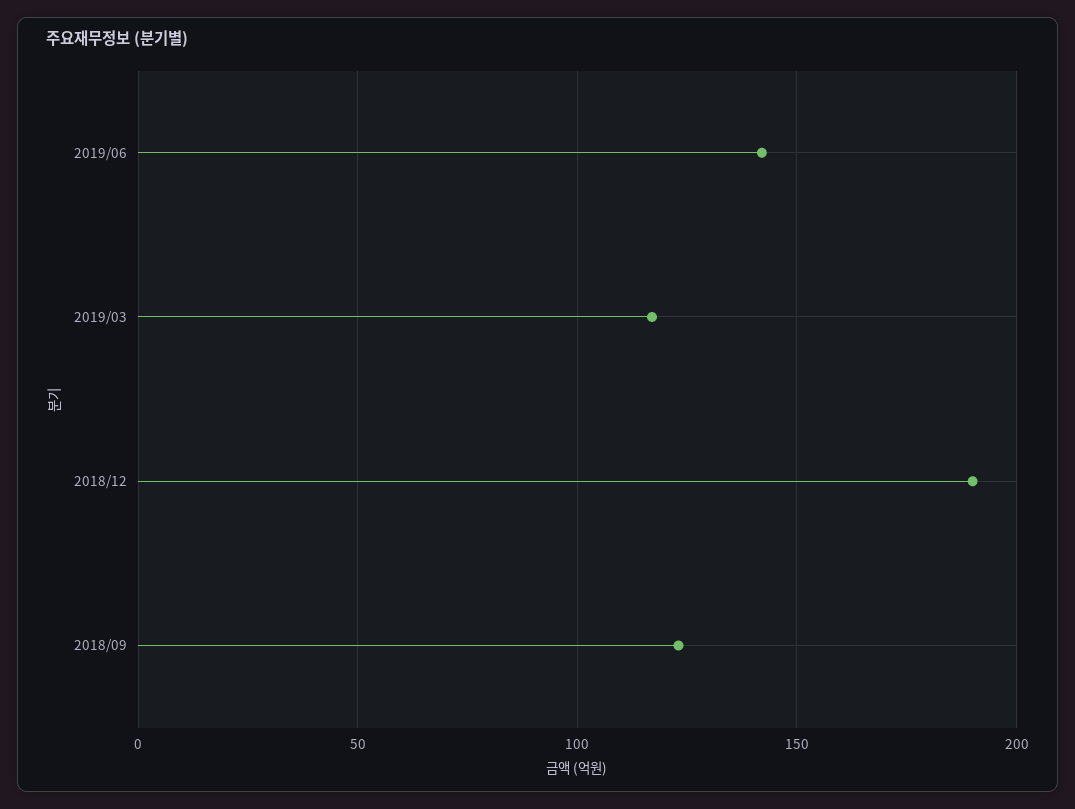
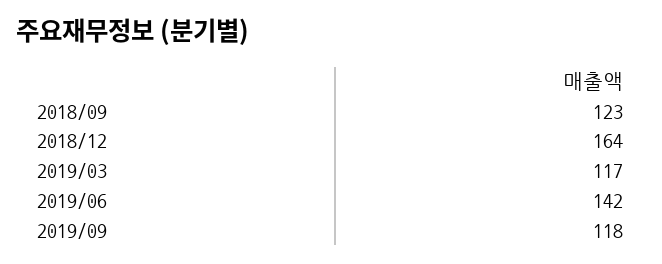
2018/12: 190 -> 164
2019/09: none -> 118

